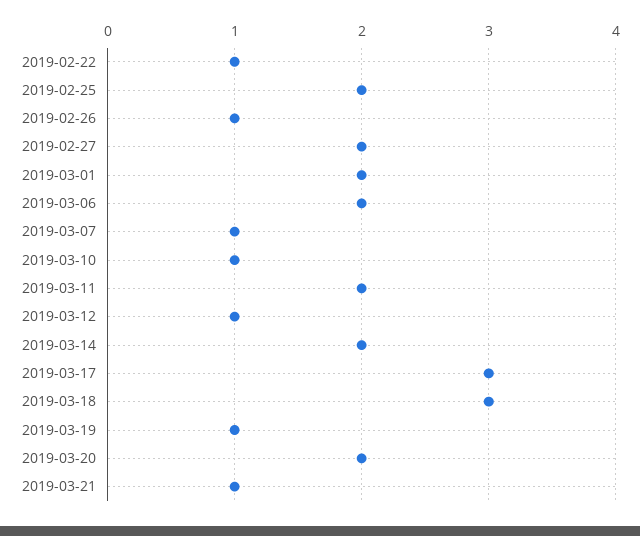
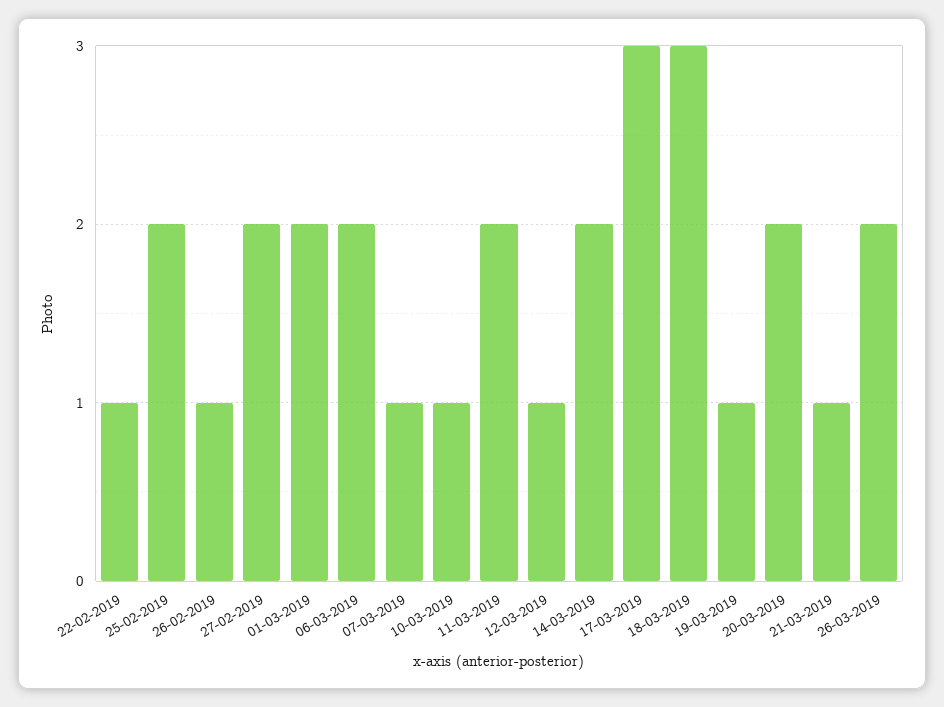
26-03-2019: none -> 2

